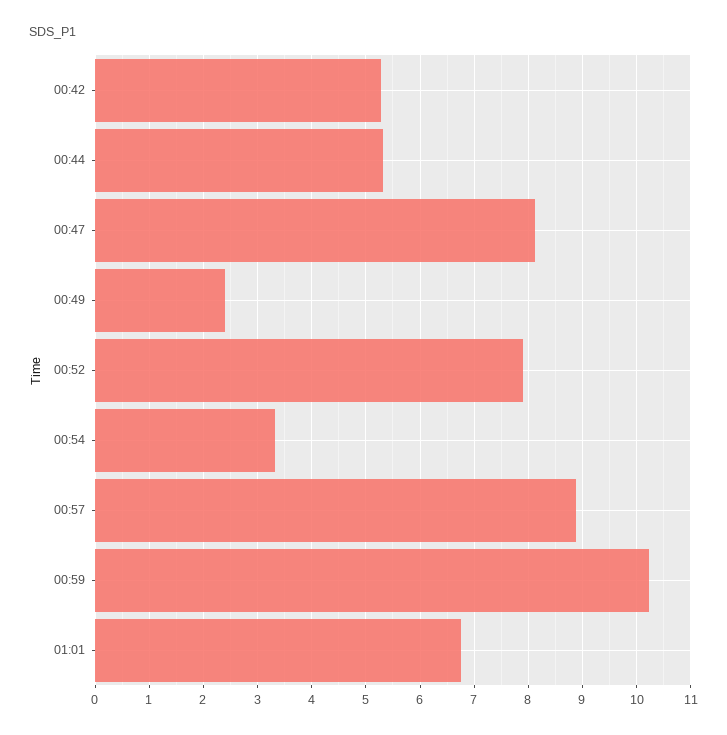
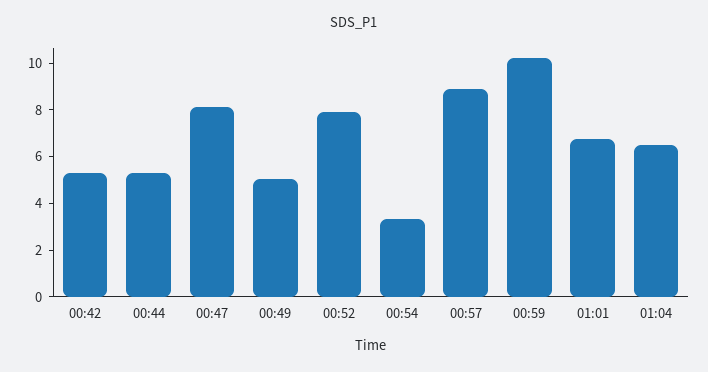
00:49: 2.4 -> 5
01:04: none -> 6.5

